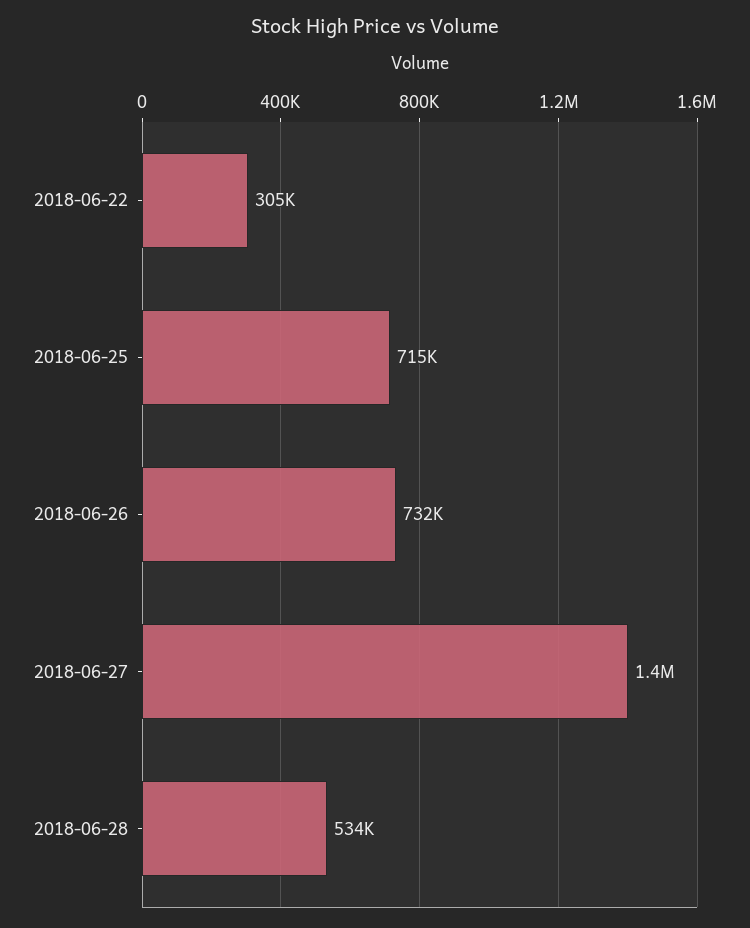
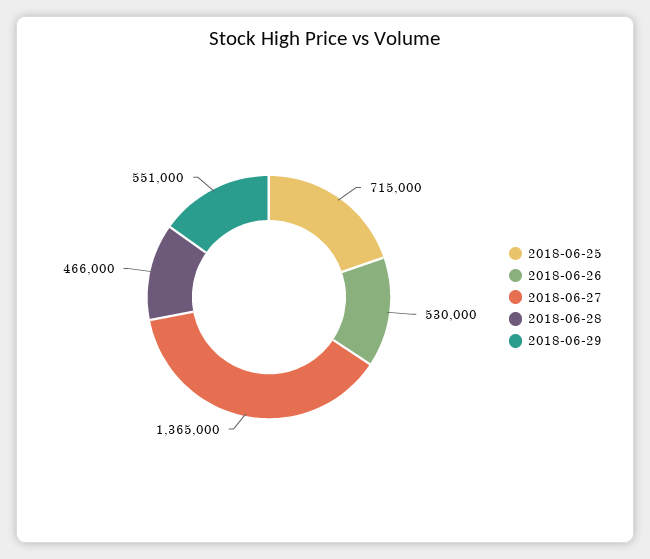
2018-06-22: 305000 -> none
2018-06-26: 732000 -> 530000
2018-06-28: 534000 -> 466000
2018-06-29: none -> 551000

